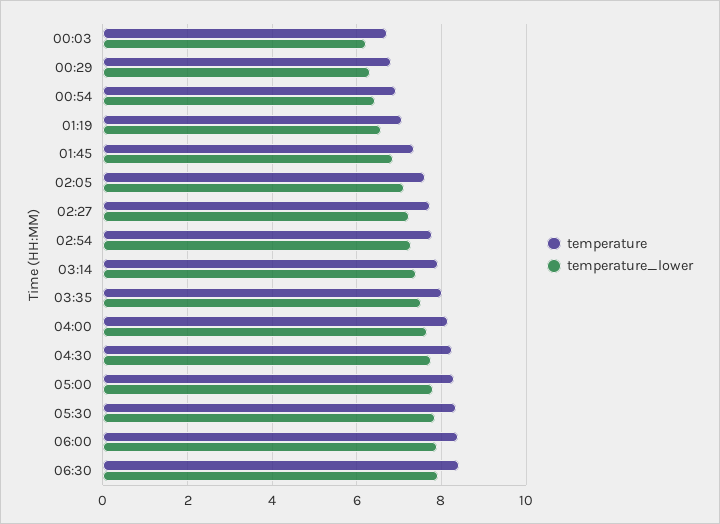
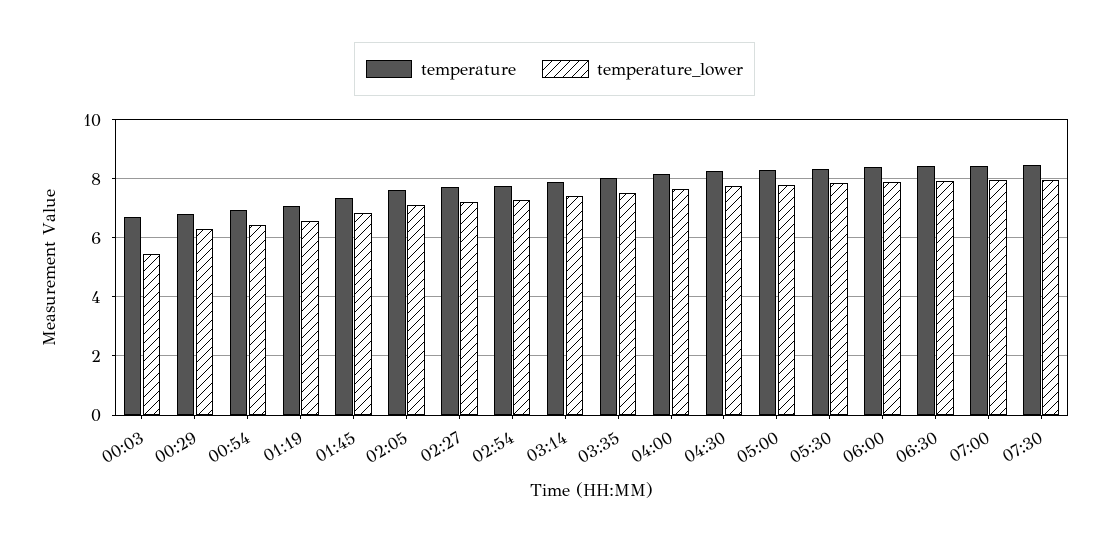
temperature_lower, 00:03: 6.2 -> 5.5
temperature, 07:00: none -> 8.5
temperature_lower, 07:00: none -> 8
temperature, 07:30: none -> 8.5
temperature_lower, 07:30: none -> 8

